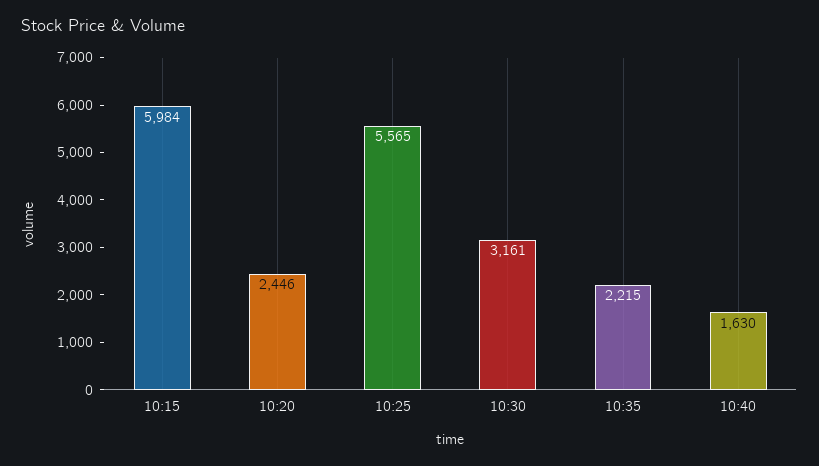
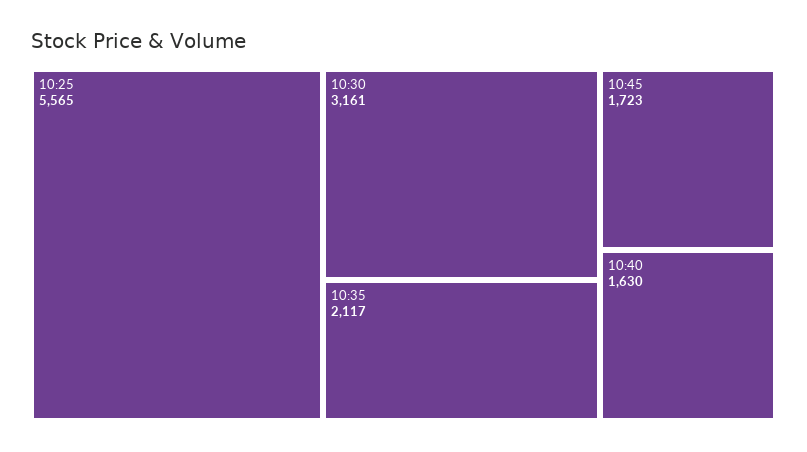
10:15: 5984 -> none
10:20: 2446 -> none
10:35: 2215 -> 2117
10:45: none -> 1723

